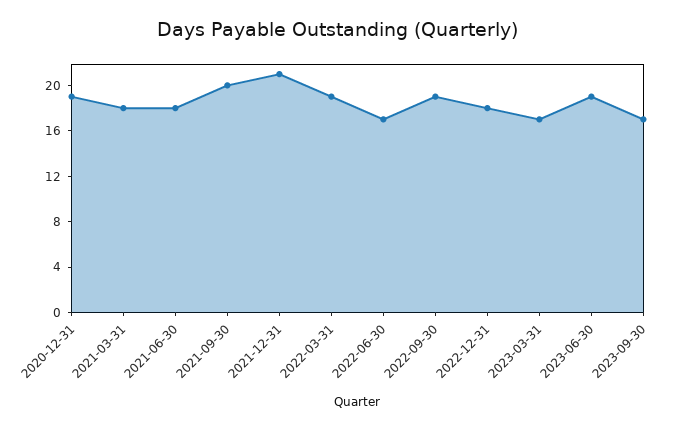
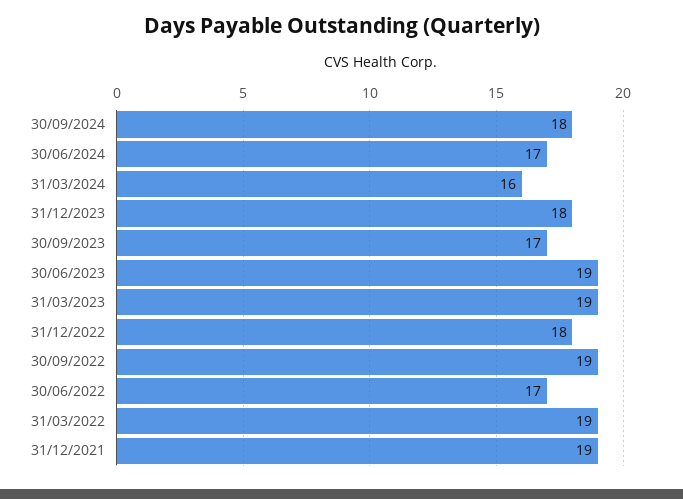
2020-12-31: 19 -> none
2021-03-31: 18 -> none
2021-06-30: 18 -> none
2021-09-30: 20 -> none
2021-12-31: 21 -> 19
2023-03-31: 17 -> 19
30/09/2024: none -> 18
30/06/2024: none -> 17
31/03/2024: none -> 16
31/12/2023: none -> 18

